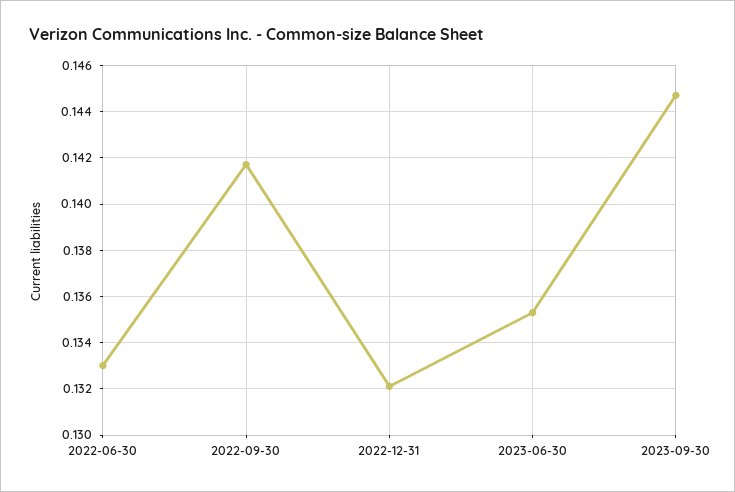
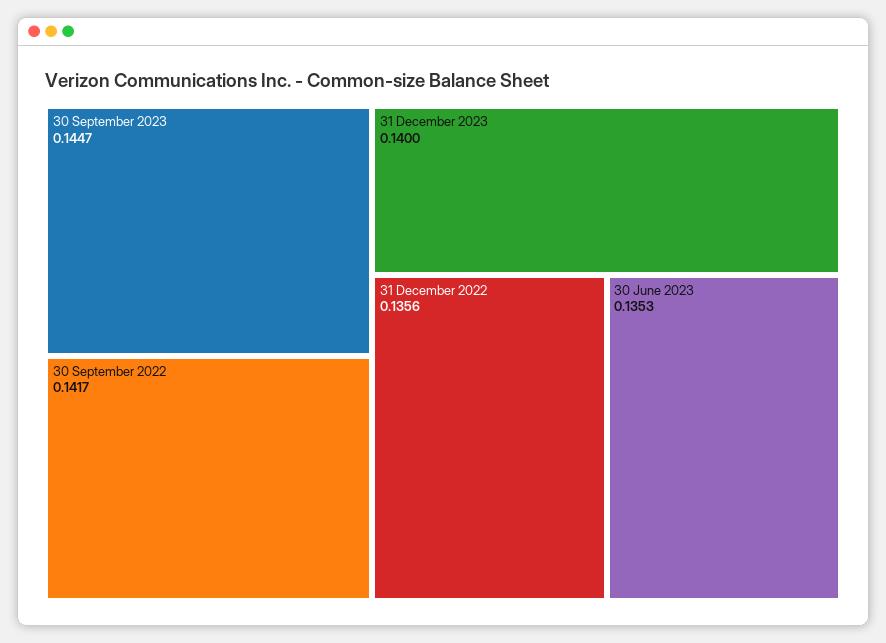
2022-06-30: 0.133 -> none
2022-12-31: 0.132 -> 0.1356
31 December 2023: none -> 0.14

